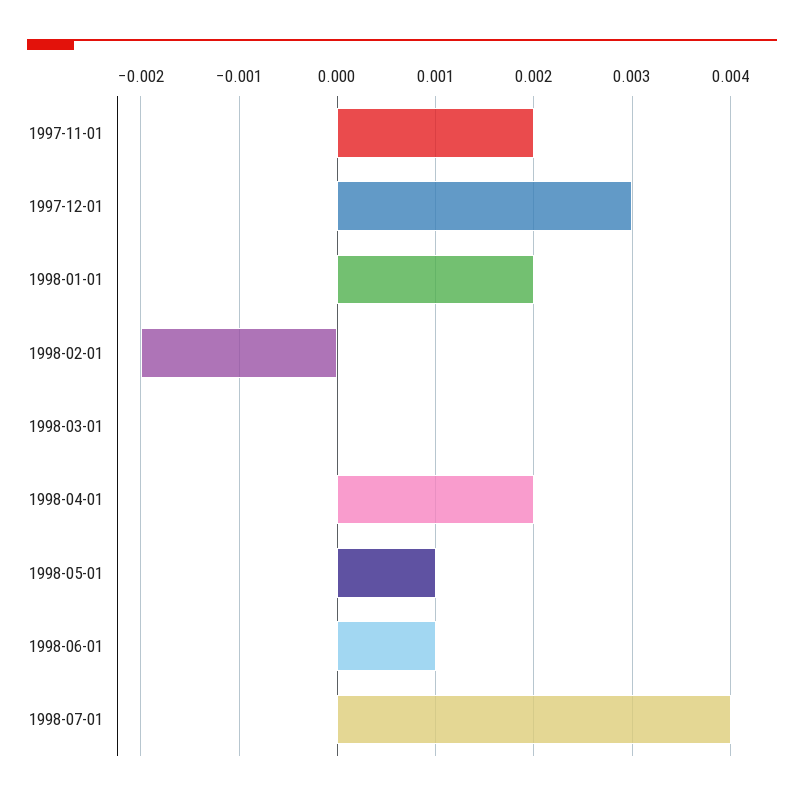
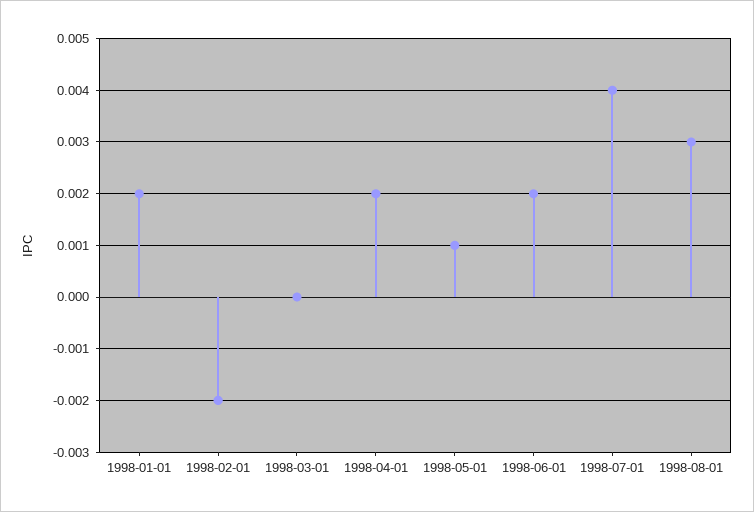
1997-11-01: 0.002 -> none
1997-12-01: 0.003 -> none
1998-06-01: 0.001 -> 0.002
1998-08-01: none -> 0.003

